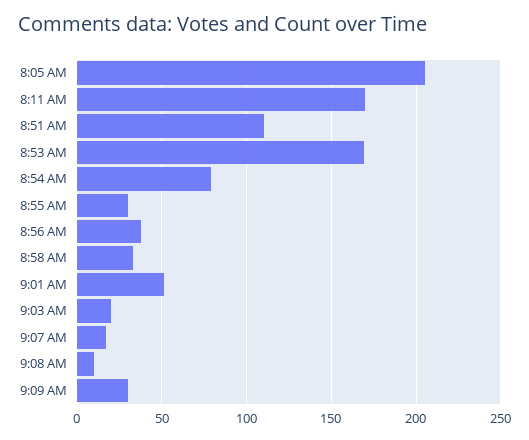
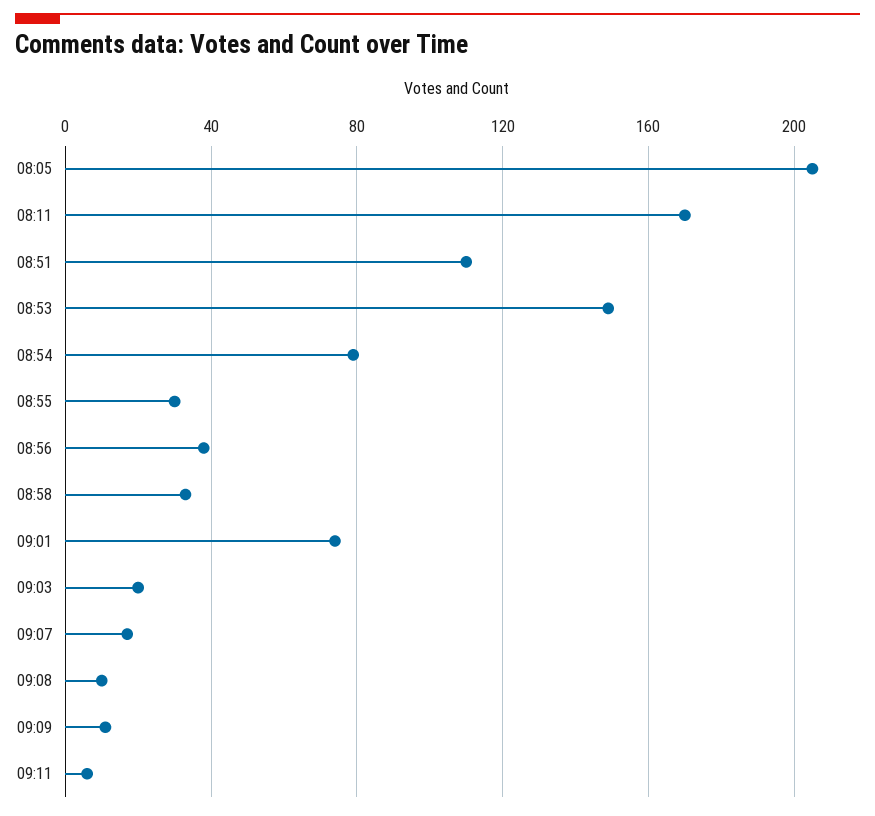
8:53 AM: 170 -> 150
9:01 AM: 50 -> 75
9:09 AM: 30 -> 10
09:11: none -> 5

